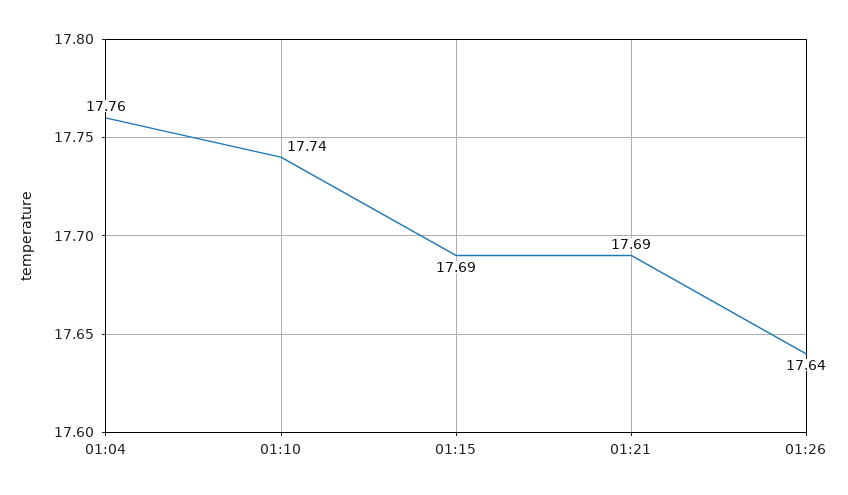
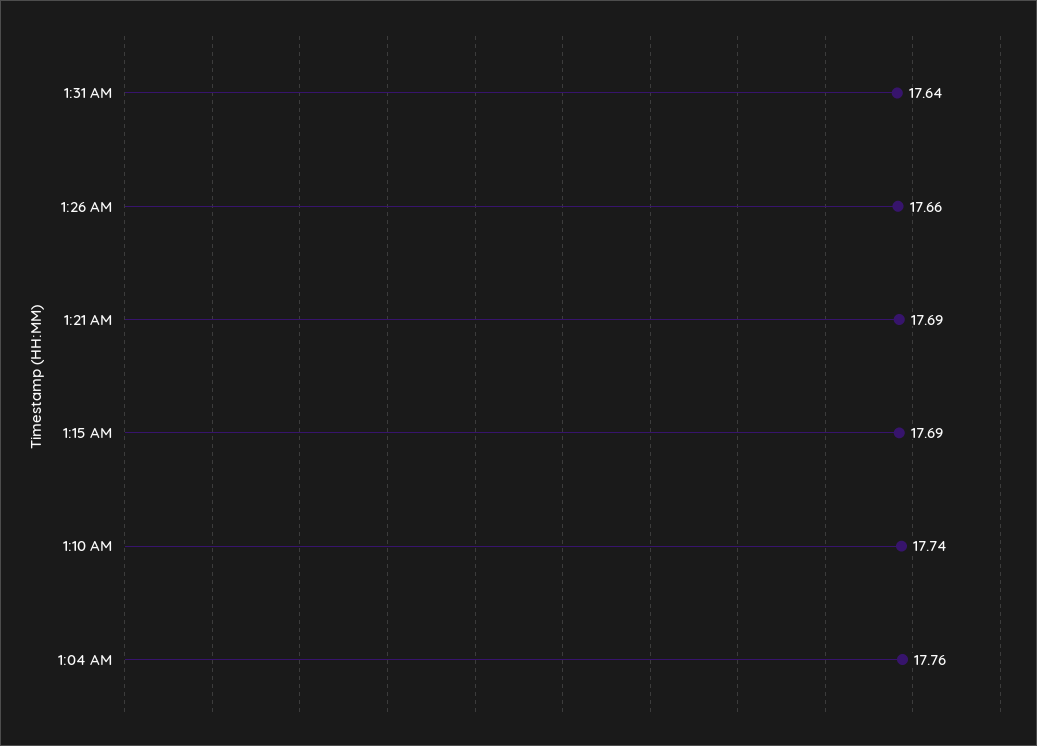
01:26: 17.64 -> 17.66
1:31 AM: none -> 17.64

